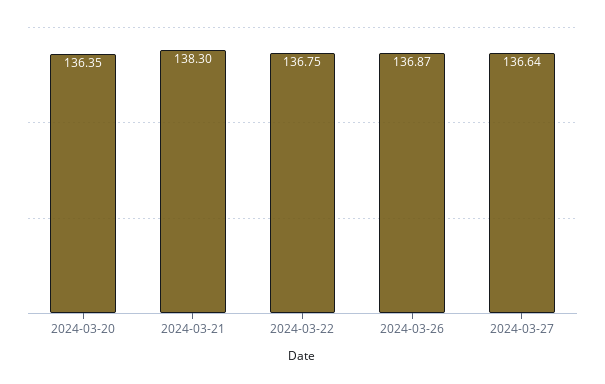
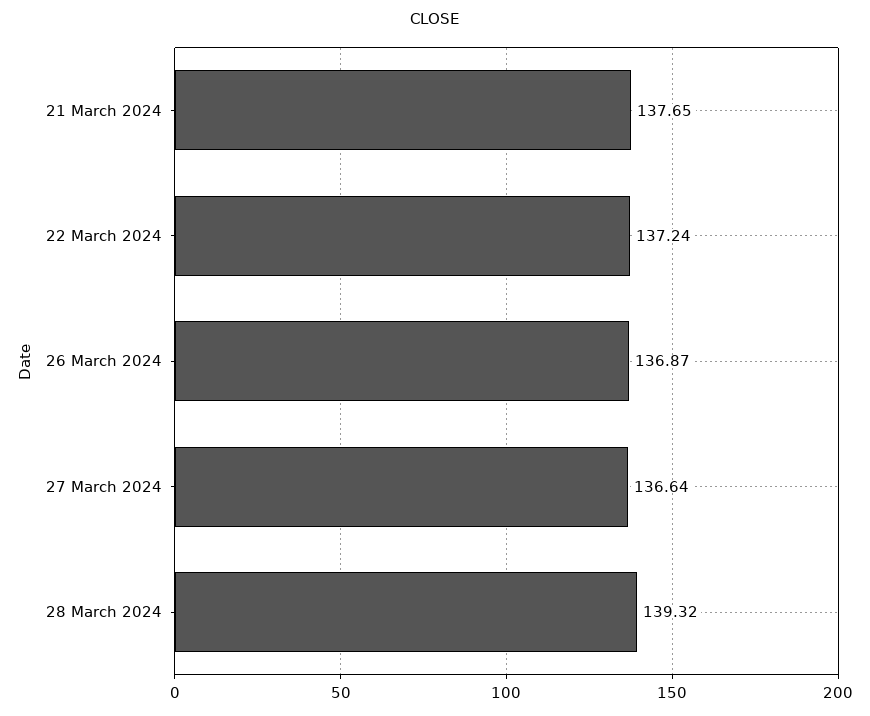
2024-03-20: 136.35 -> none
2024-03-21: 138.3 -> 137.65
2024-03-22: 136.75 -> 137.24
28 March 2024: none -> 139.32

